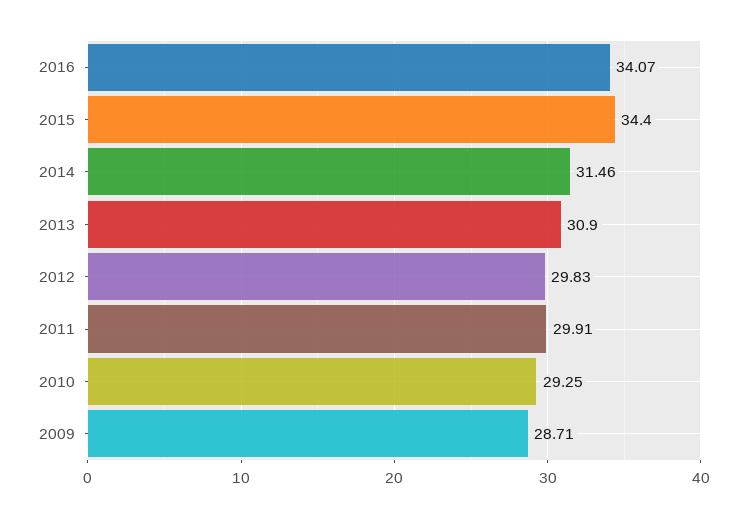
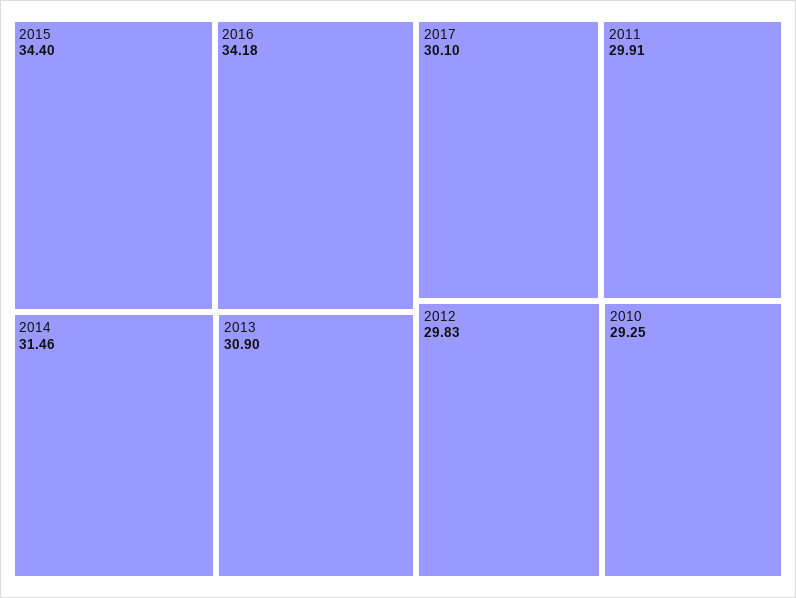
2016: 34.07 -> 34.18
2009: 28.71 -> none
2017: none -> 30.1

